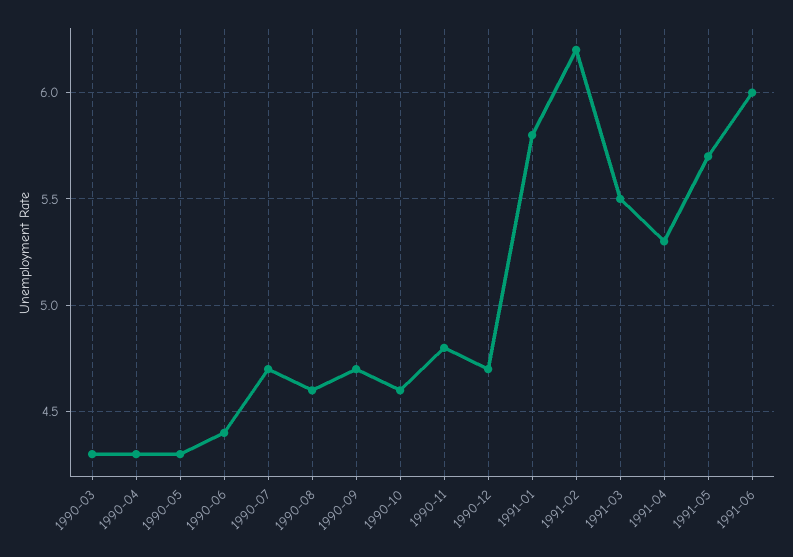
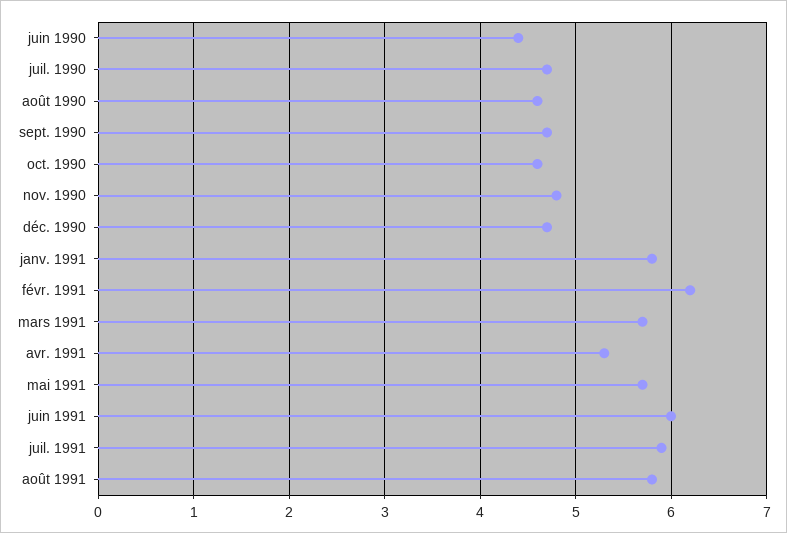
1990-03: 4.3 -> none
1990-04: 4.3 -> none
1990-05: 4.3 -> none
1991-03: 5.5 -> 5.7
juil. 1991: none -> 5.9
août 1991: none -> 5.8

